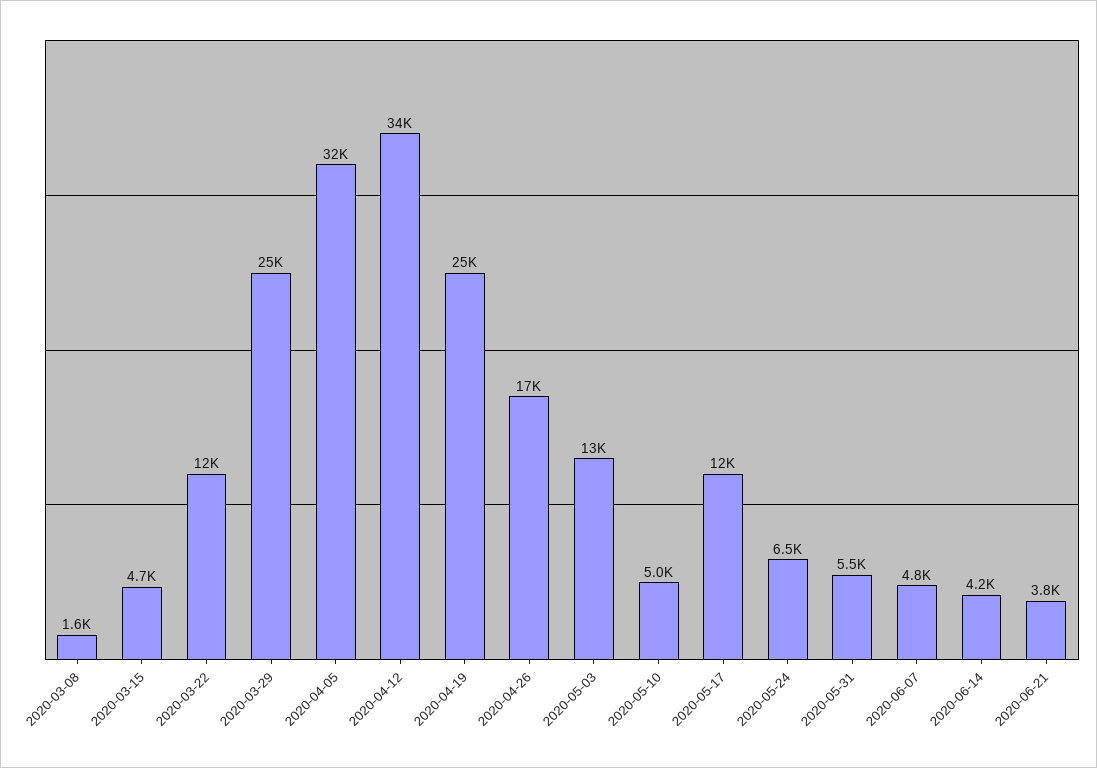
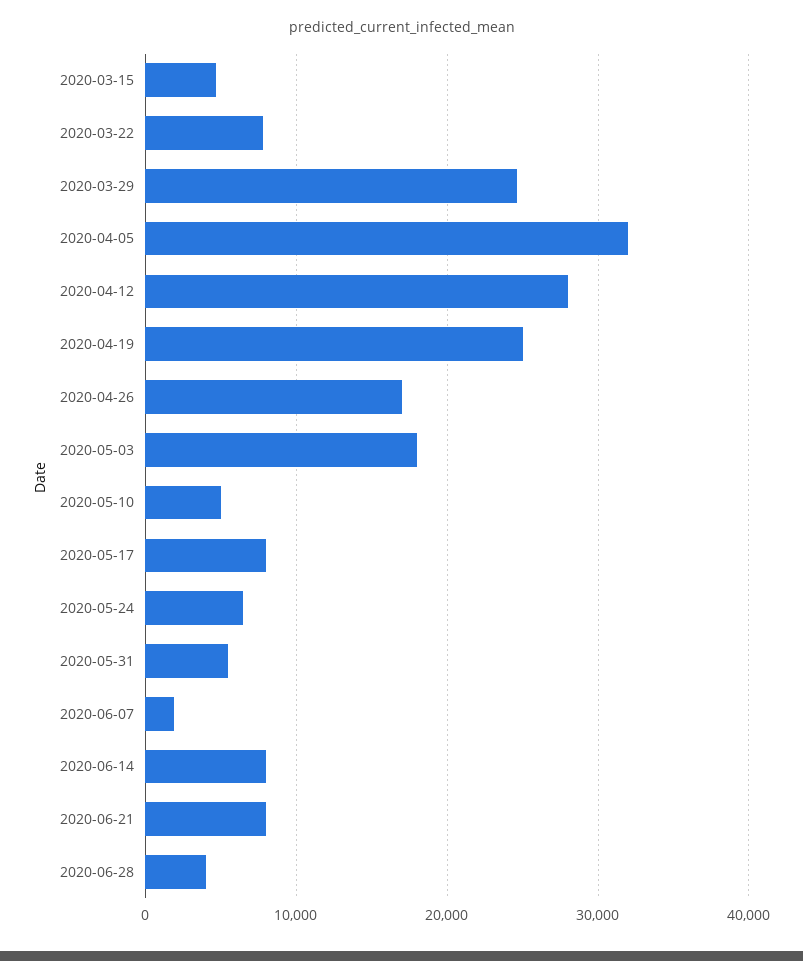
2020-03-08: 1600 -> none
2020-03-22: 12000 -> 8000
2020-04-12: 34000 -> 28000
2020-05-03: 13000 -> 18000
2020-05-17: 12000 -> 8000
2020-06-07: 4800 -> 2000
2020-06-14: 4200 -> 8000
2020-06-21: 3800 -> 8000
2020-06-28: none -> 4000

